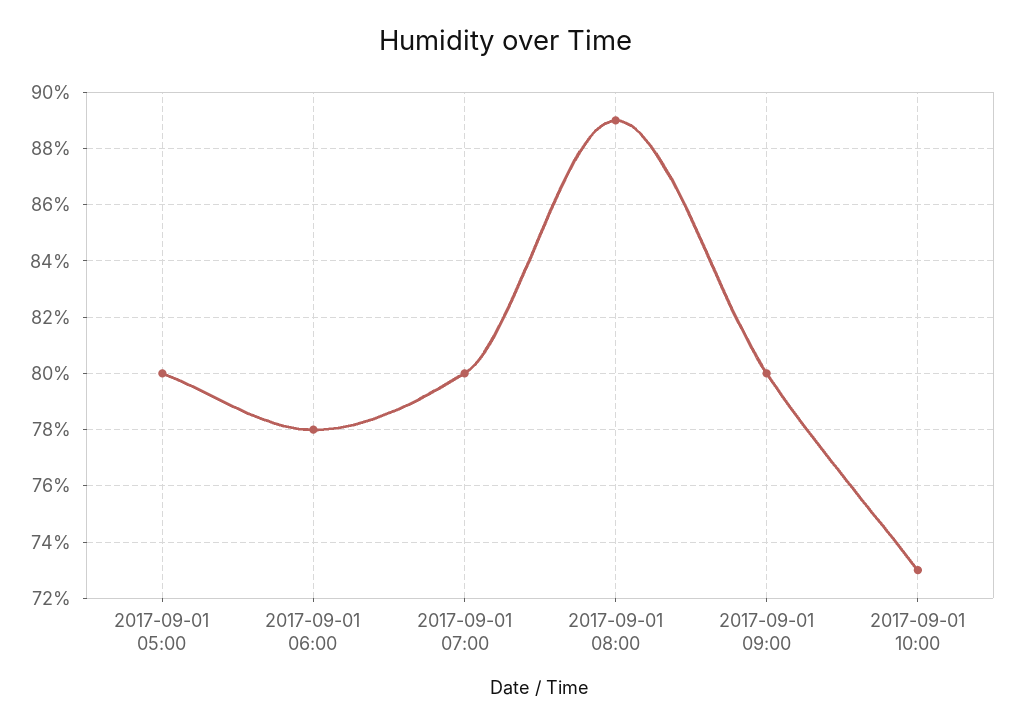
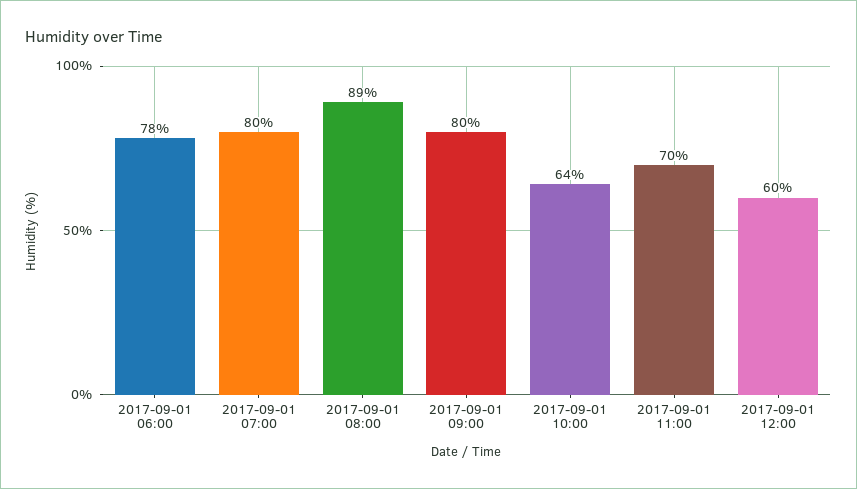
2017-09-01 05:00: 80 -> none
2017-09-01 10:00: 73 -> 64
2017-09-01 11:00: none -> 70
2017-09-01 12:00: none -> 60

